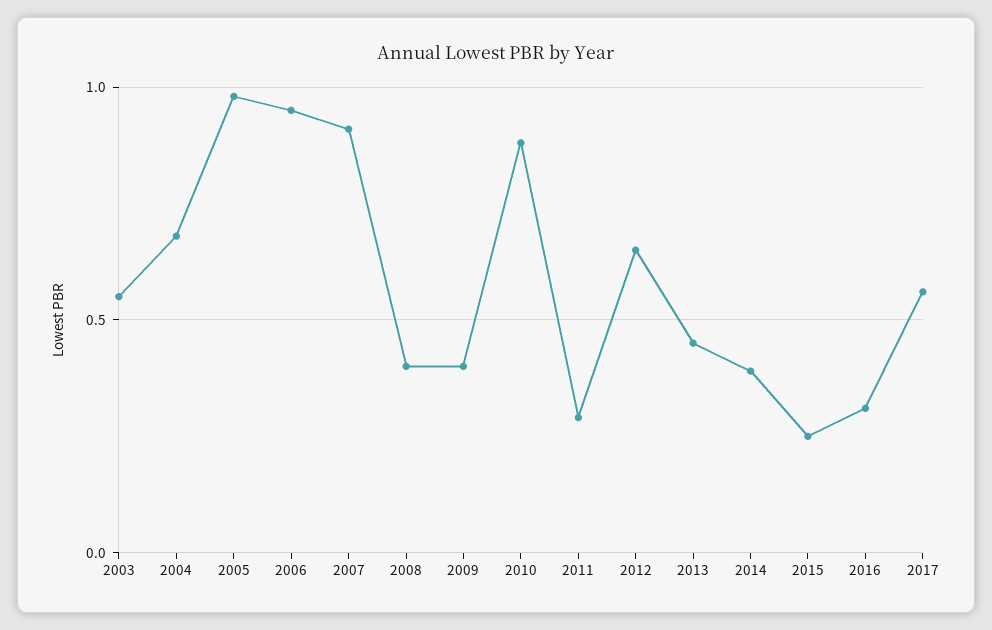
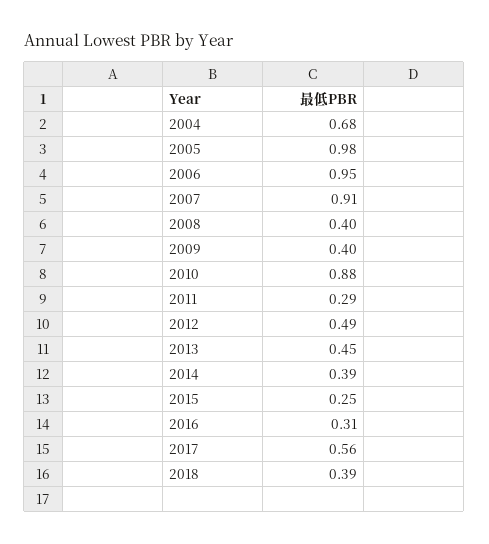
2003: 0.55 -> none
2012: 0.65 -> 0.49
2018: none -> 0.39

